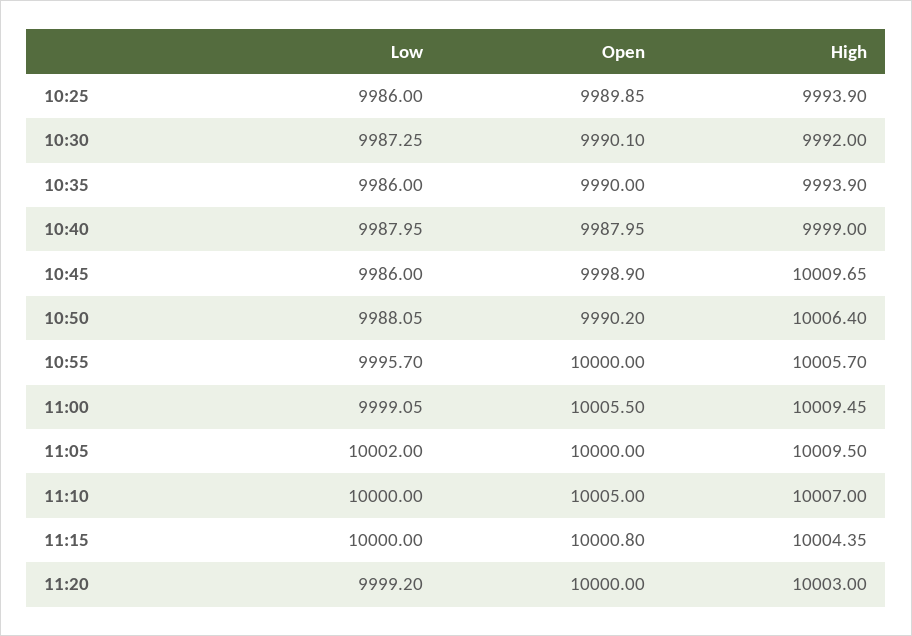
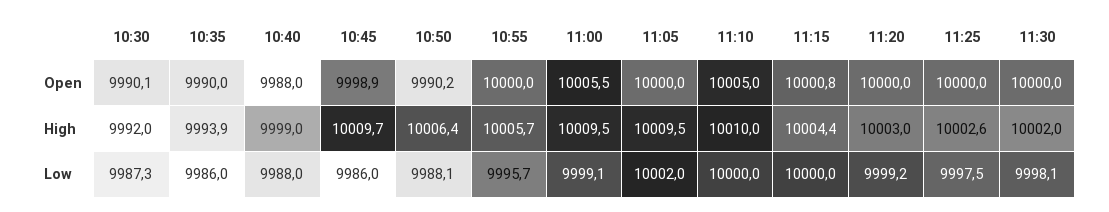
Low, 10:25: 9986 -> none
Open, 10:25: 9989.85 -> none
High, 10:25: 9993.9 -> none
High, 11:10: 10007 -> 10010
Open, 11:25: none -> 10000
Open, 11:30: none -> 10000
High, 11:25: none -> 10002.6
High, 11:30: none -> 10002
Low, 11:25: none -> 9997.5
Low, 11:30: none -> 9998.1

